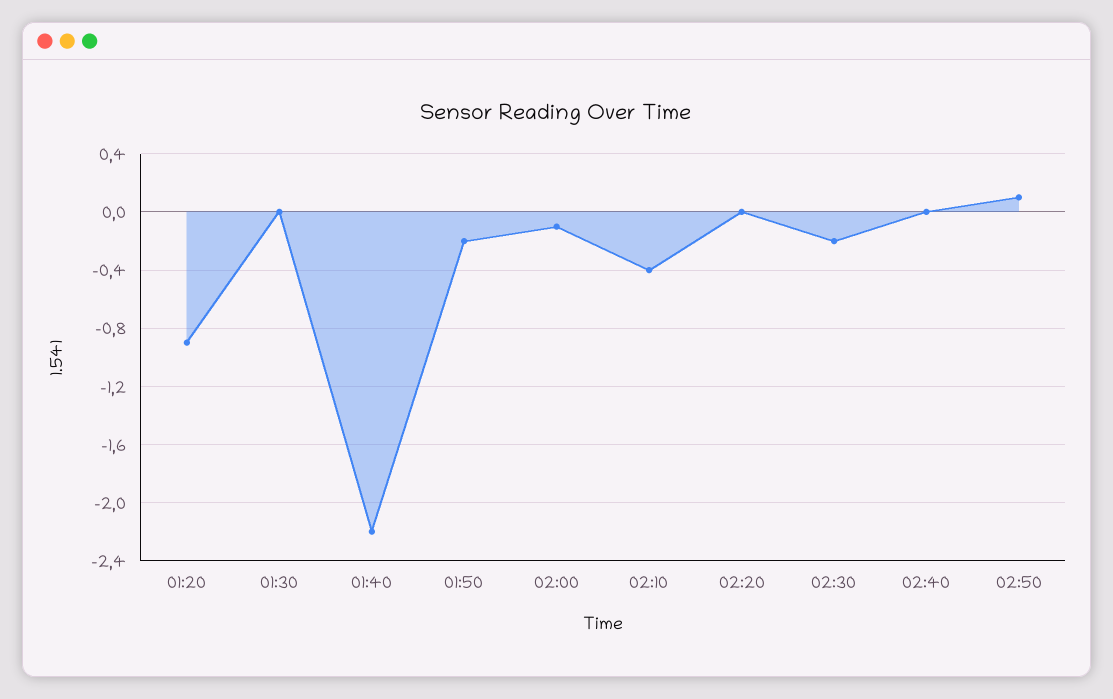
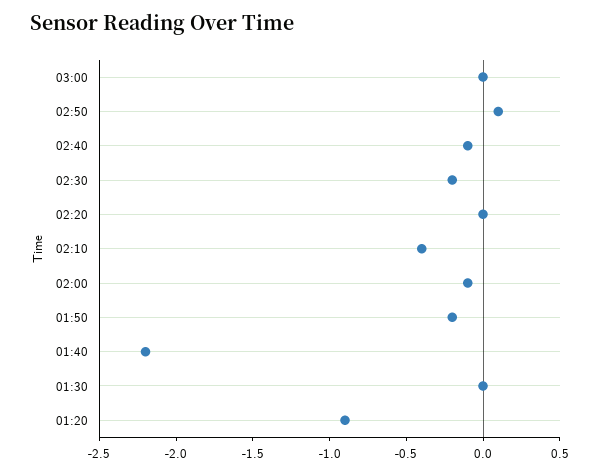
02:40: 0 -> -0.1
03:00: none -> 0

